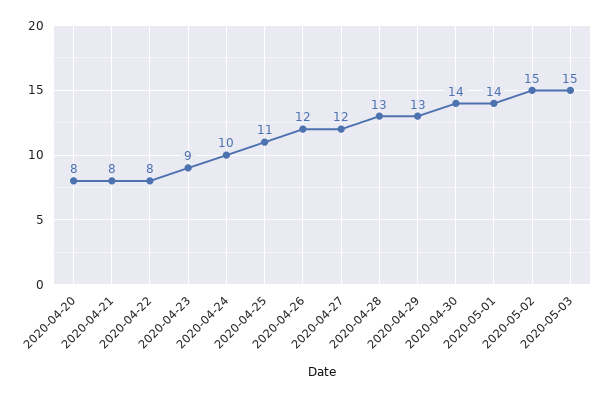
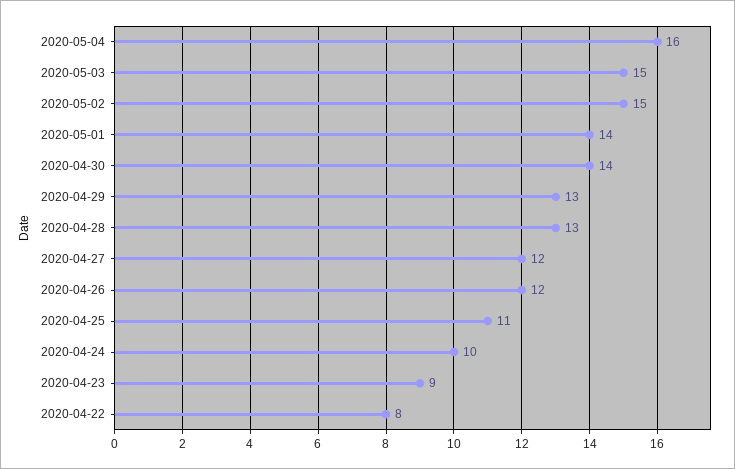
2020-04-20: 8 -> none
2020-04-21: 8 -> none
2020-05-04: none -> 16

